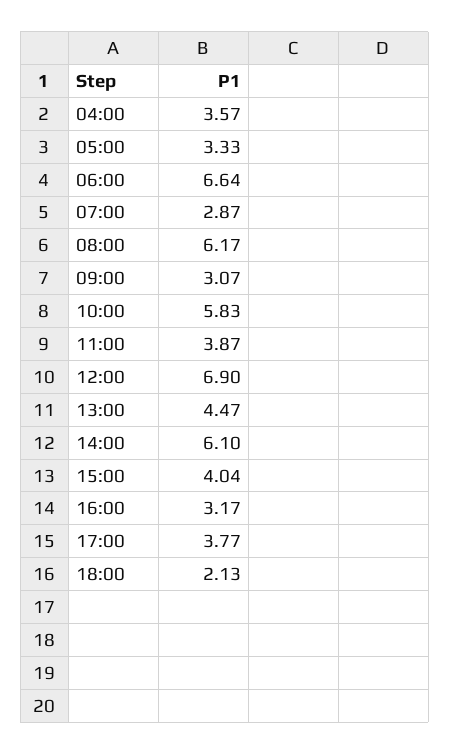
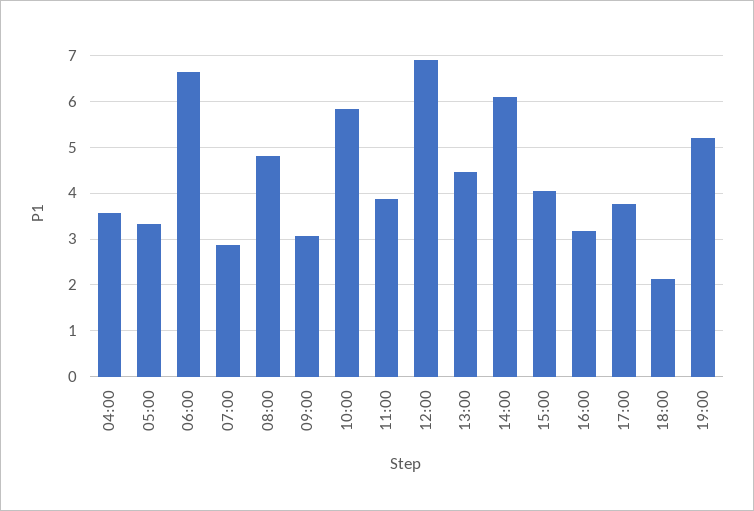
08:00: 6.17 -> 4.8
19:00: none -> 5.2

